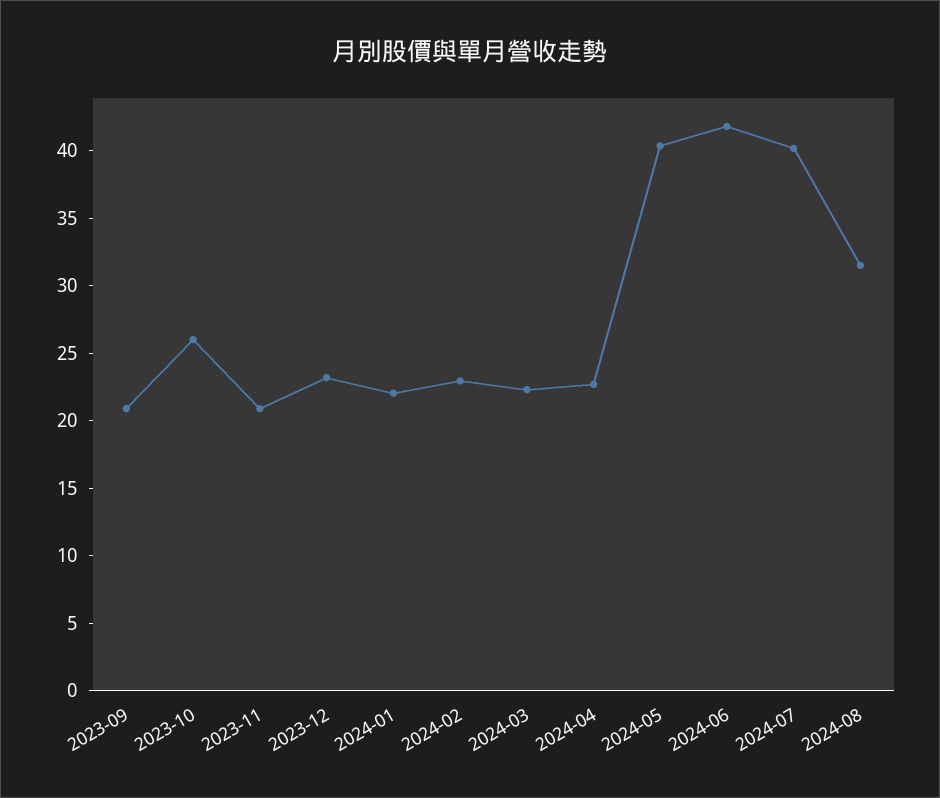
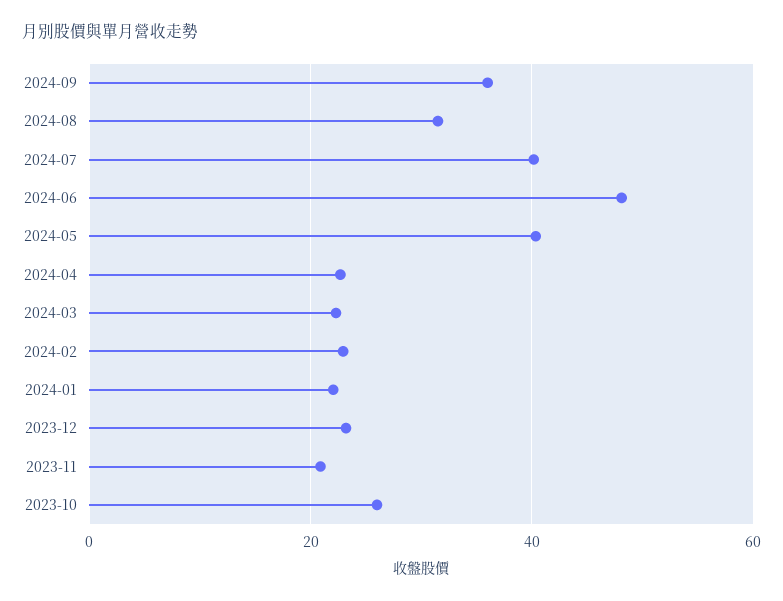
2023-09: 21 -> none
2024-06: 42 -> 48
2024-09: none -> 36

